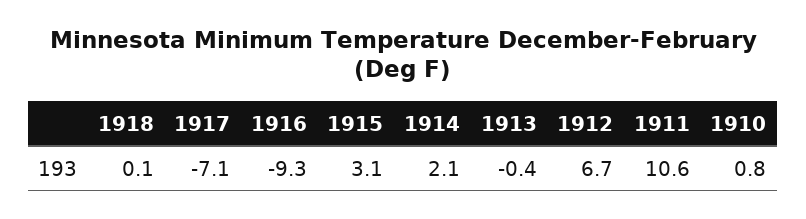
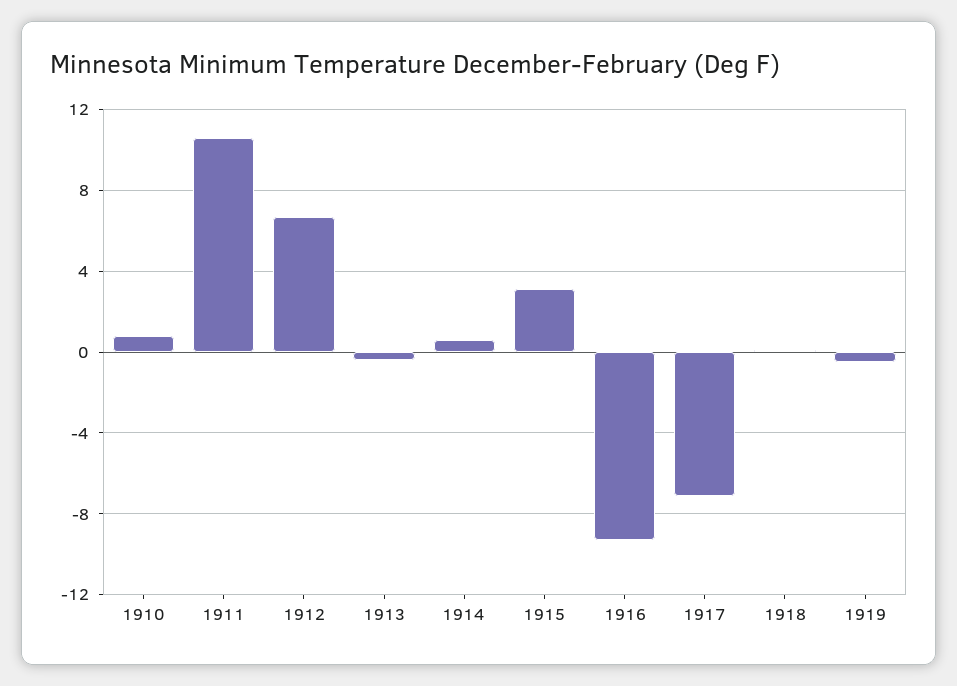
1914: 2.1 -> 0.5
1919: none -> -0.5

